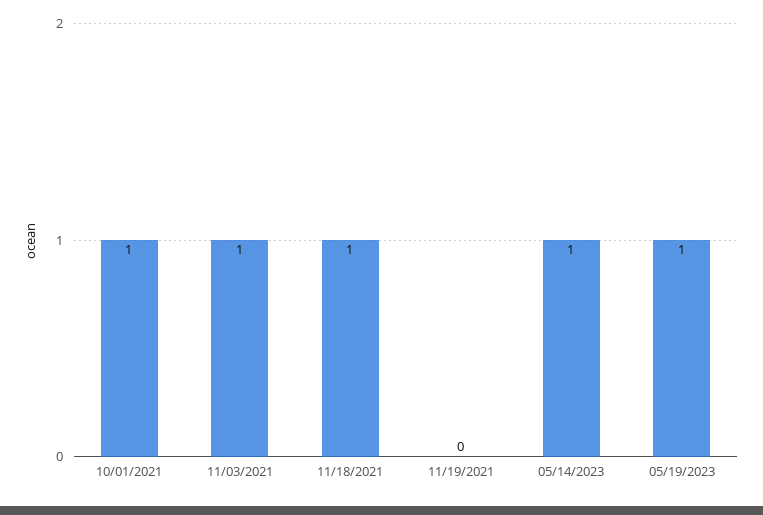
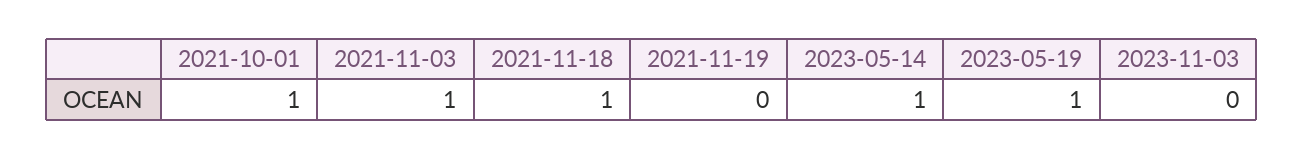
2023-11-03: none -> 0

